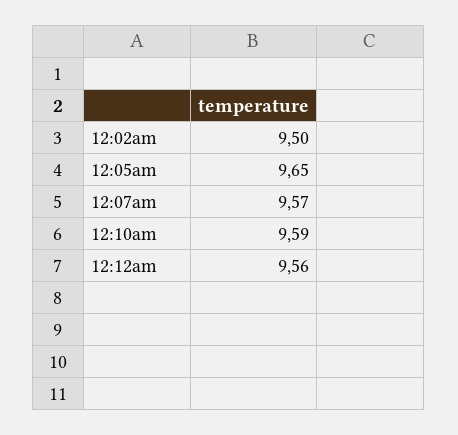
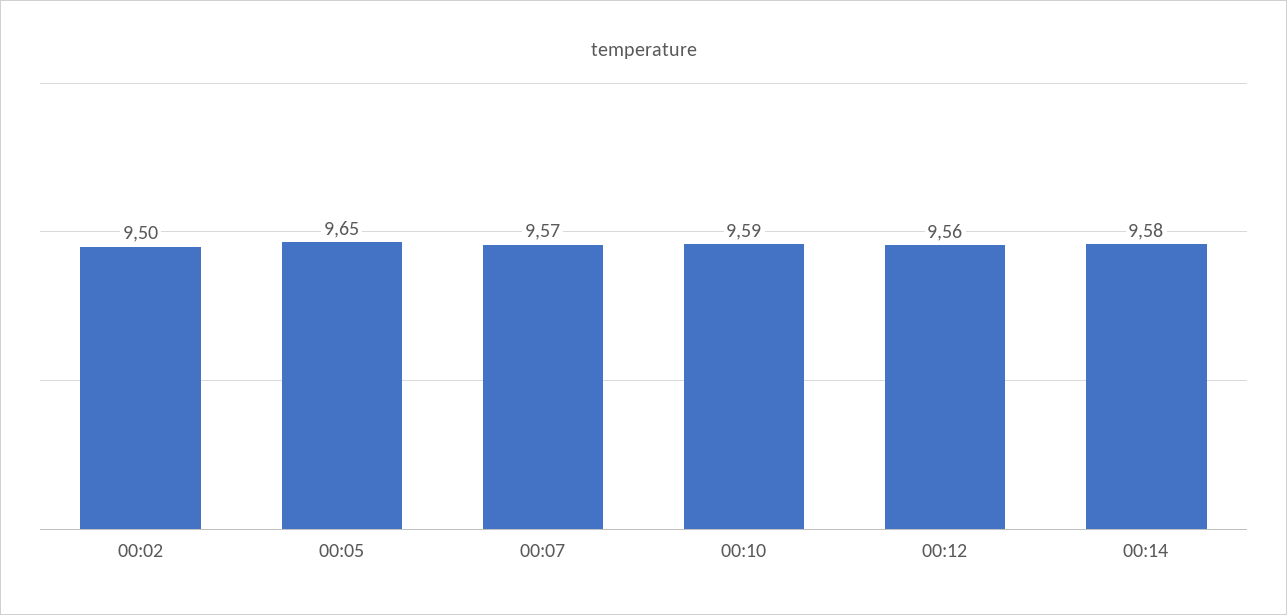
00:14: none -> 9.58

